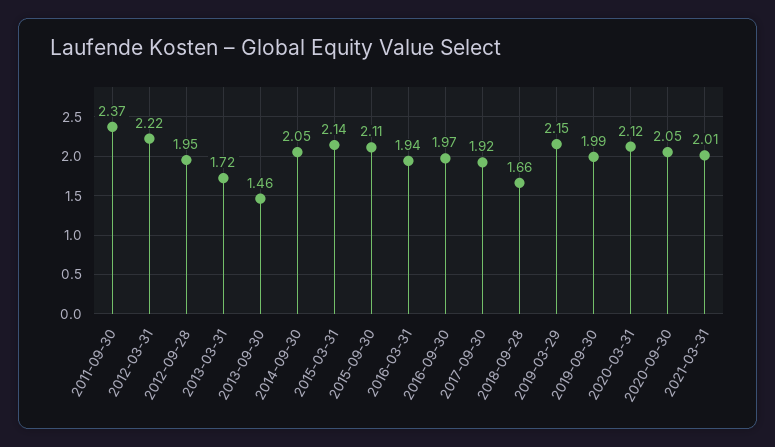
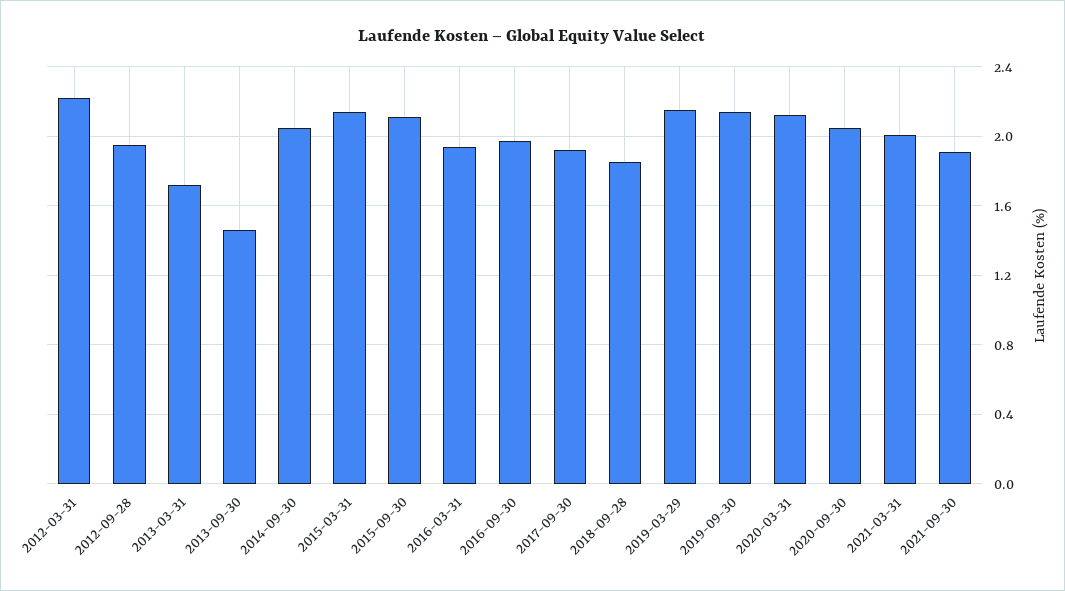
2011-09-30: 2.37 -> none
2018-09-28: 1.66 -> 1.85
2019-09-30: 1.99 -> 2.15
2021-09-30: none -> 1.9

